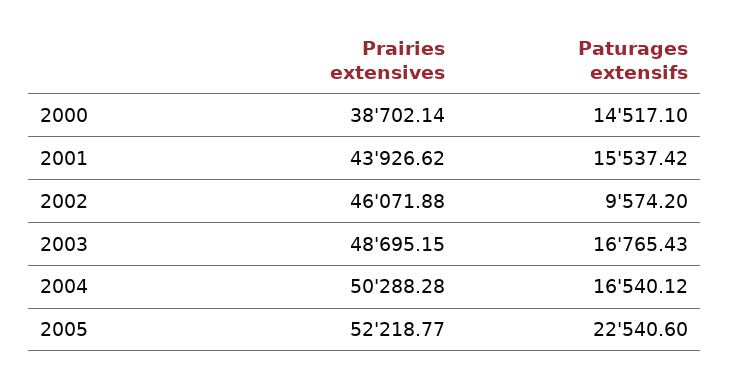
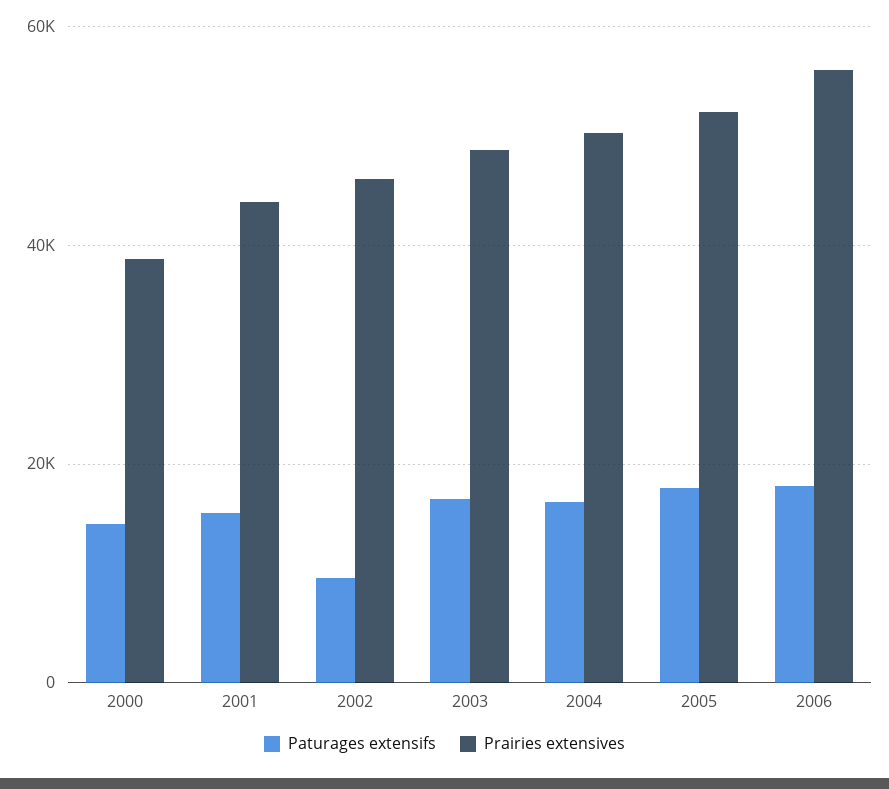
Paturages extensifs, 2005: 22540.6 -> 18000
Paturages extensifs, 2006: none -> 18000
Prairies extensives, 2006: none -> 56000

